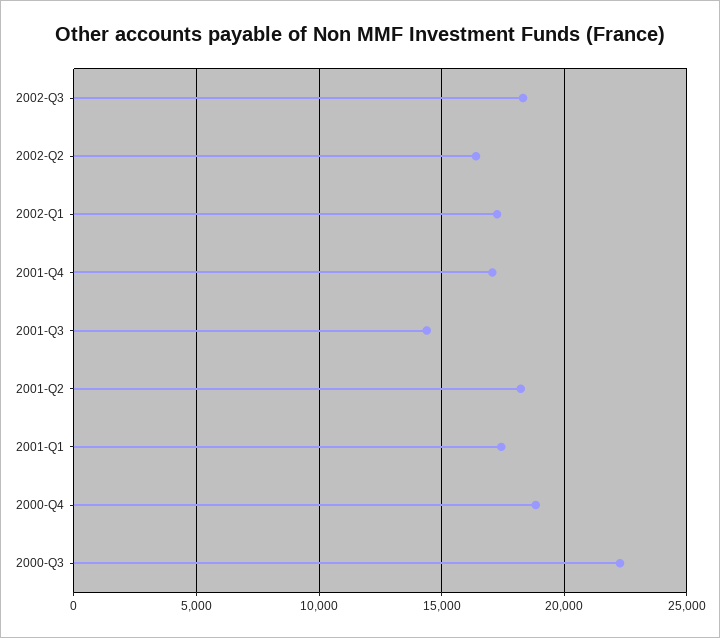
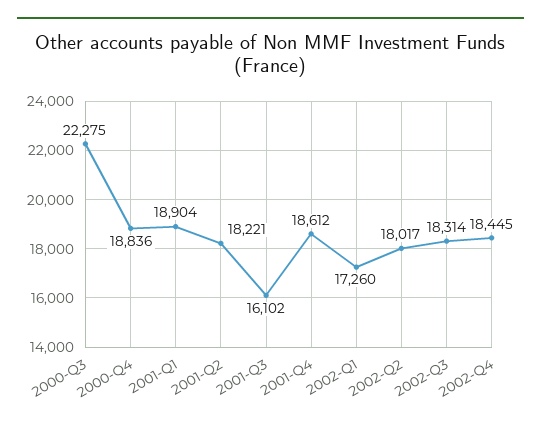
2002-Q2: 16500 -> 18017
2001-Q4: 17000 -> 18612
2001-Q3: 14500 -> 16102
2001-Q1: 17500 -> 18904
2002-Q4: none -> 18445

